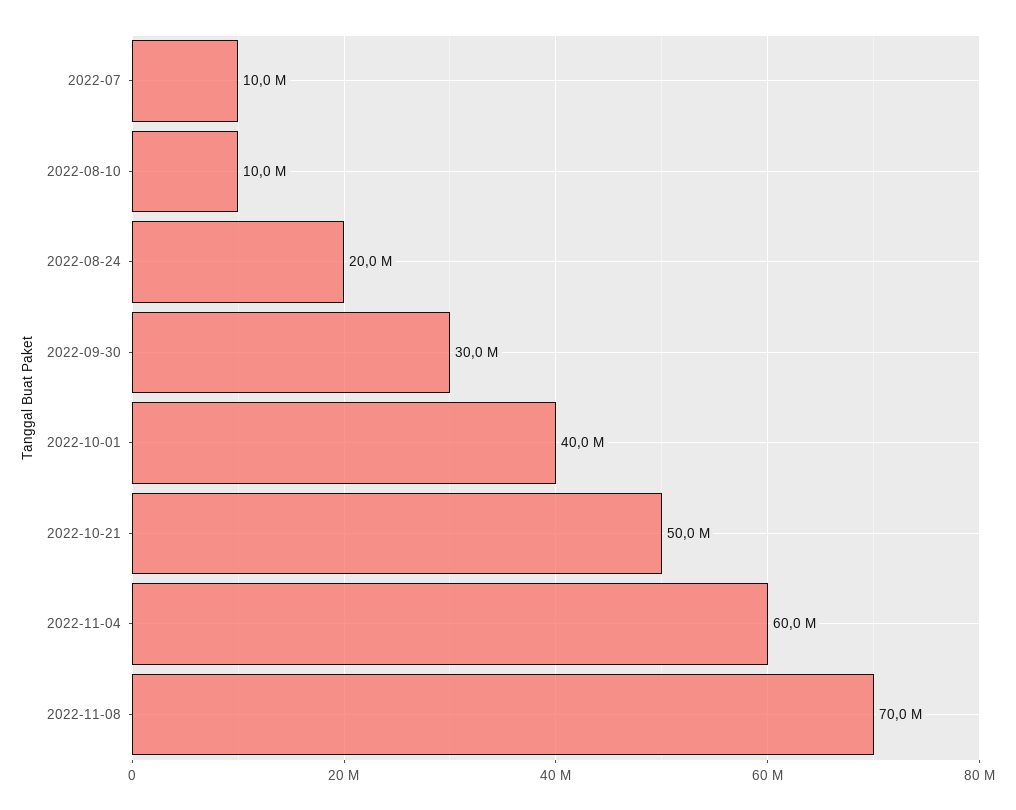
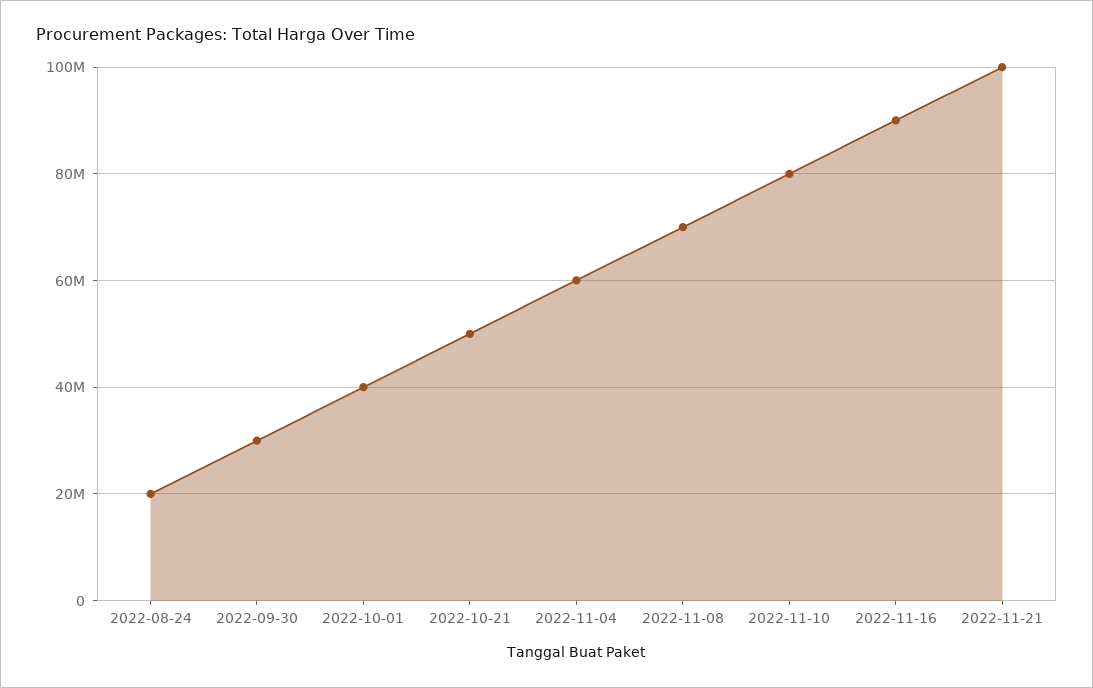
2022-07: 10000000 -> none
2022-08-10: 10000000 -> none
2022-11-10: none -> 80000000
2022-11-16: none -> 90000000
2022-11-21: none -> 100000000

